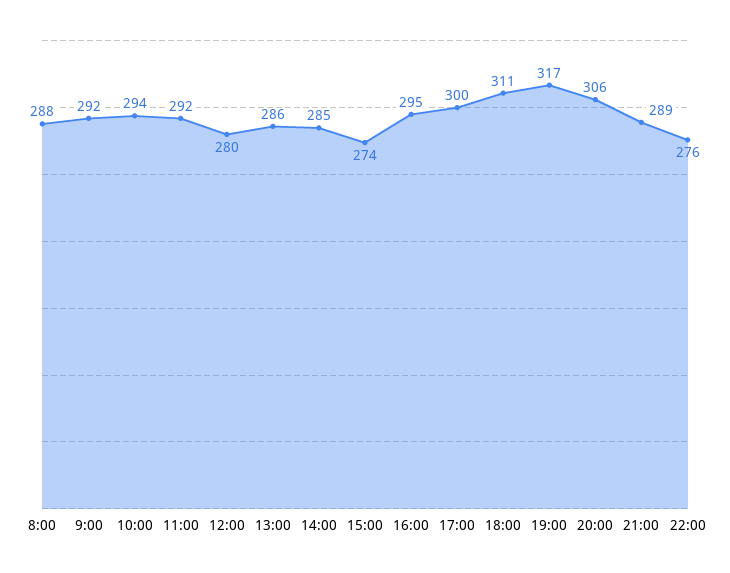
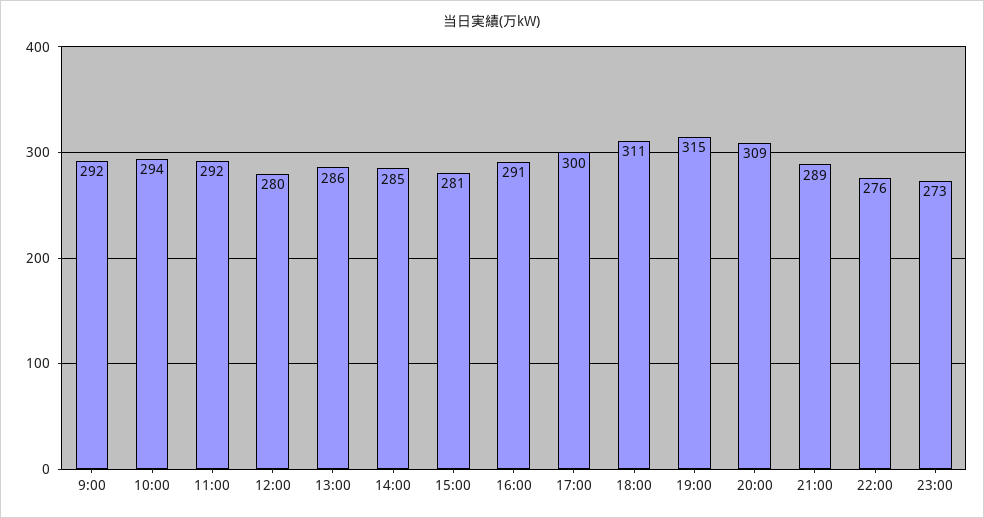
8:00: 288 -> none
15:00: 274 -> 281
16:00: 295 -> 291
19:00: 317 -> 315
20:00: 306 -> 309
23:00: none -> 273

